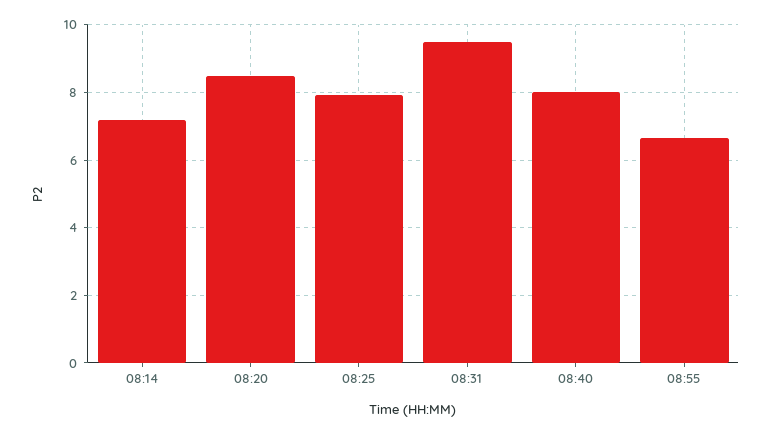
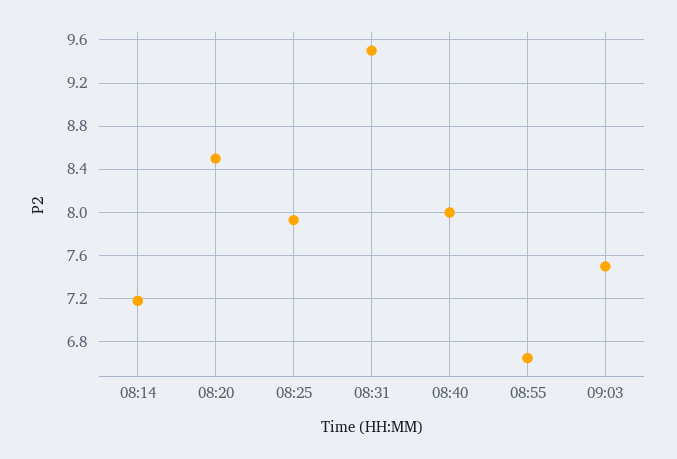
09:03: none -> 7.5

